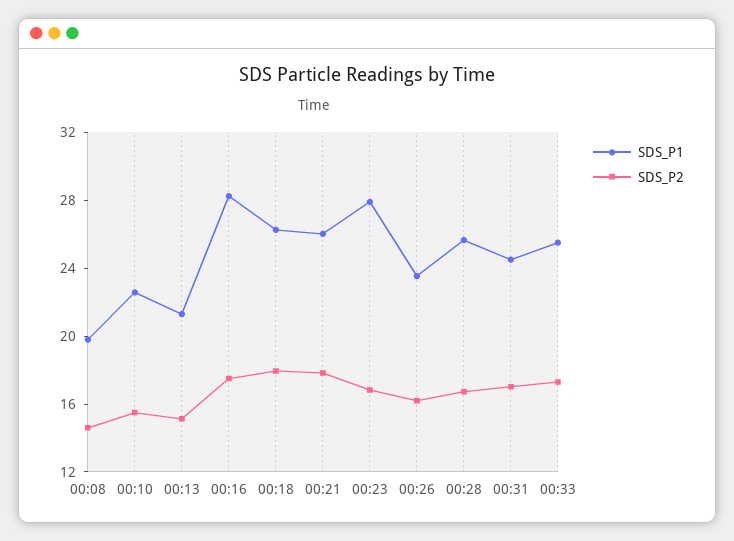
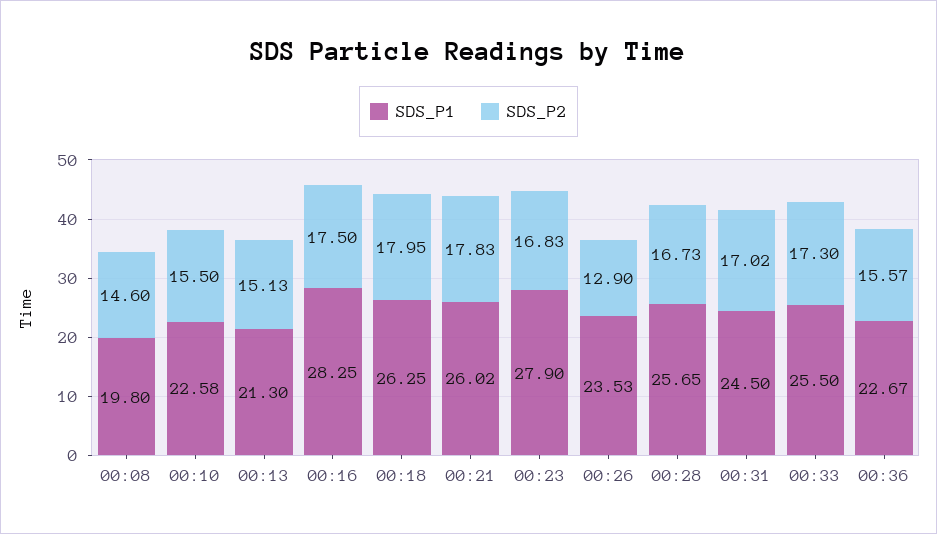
SDS_P2, 00:26: 16 -> 12.9
SDS_P1, 00:36: none -> 22.67
SDS_P2, 00:36: none -> 15.57

